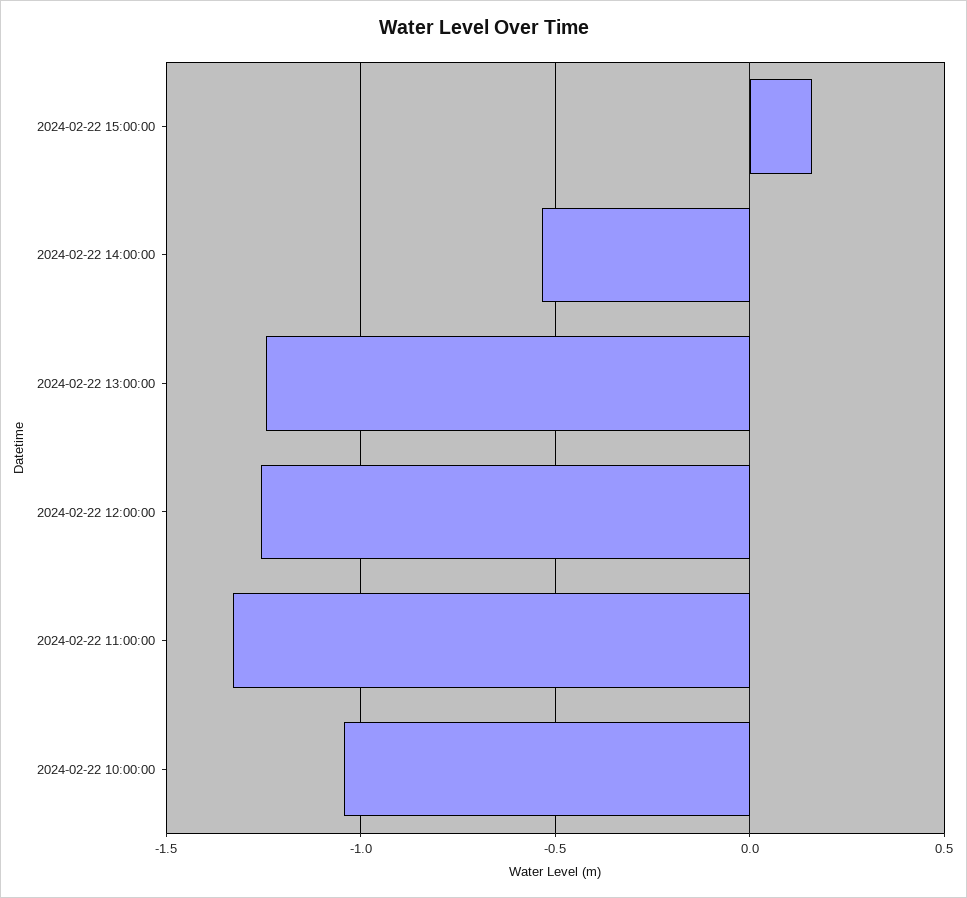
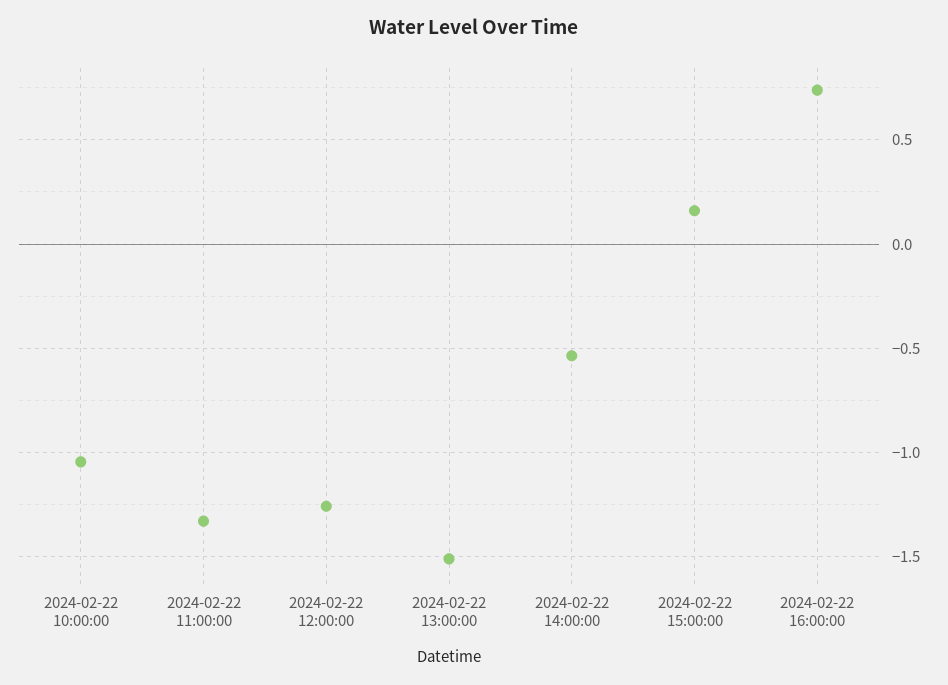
2024-02-22 13:00:00: -1.25 -> -1.5
2024-02-22 16:00:00: none -> 0.75

